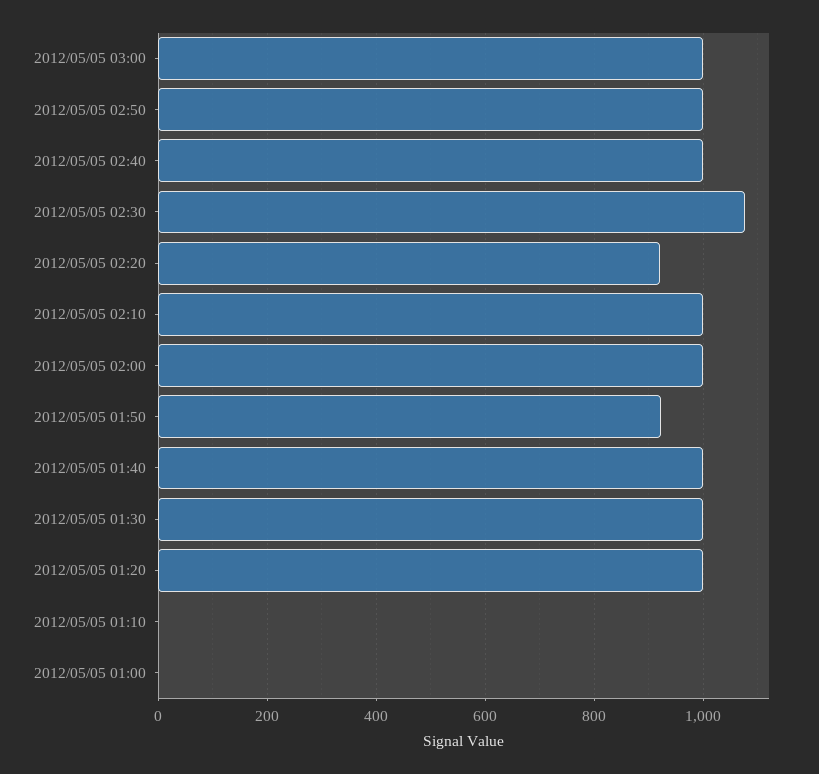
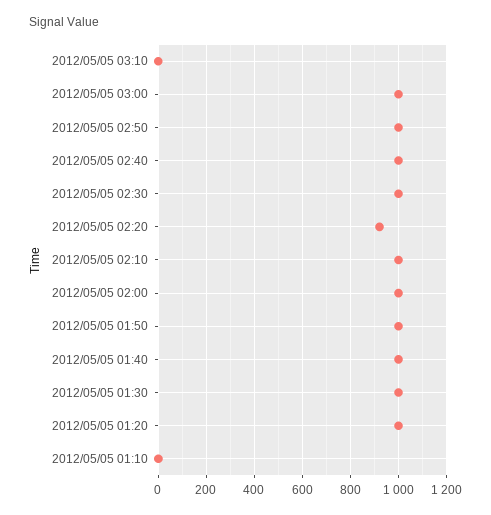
2012/05/05 02:30: 1080 -> 1000
2012/05/05 01:50: 920 -> 1000
2012/05/05 01:00: 0 -> none
2012/05/05 03:10: none -> 0

